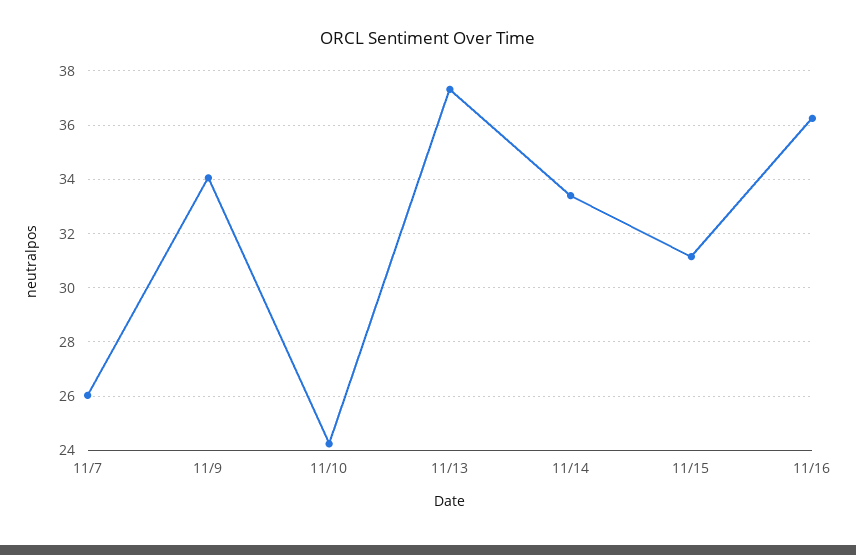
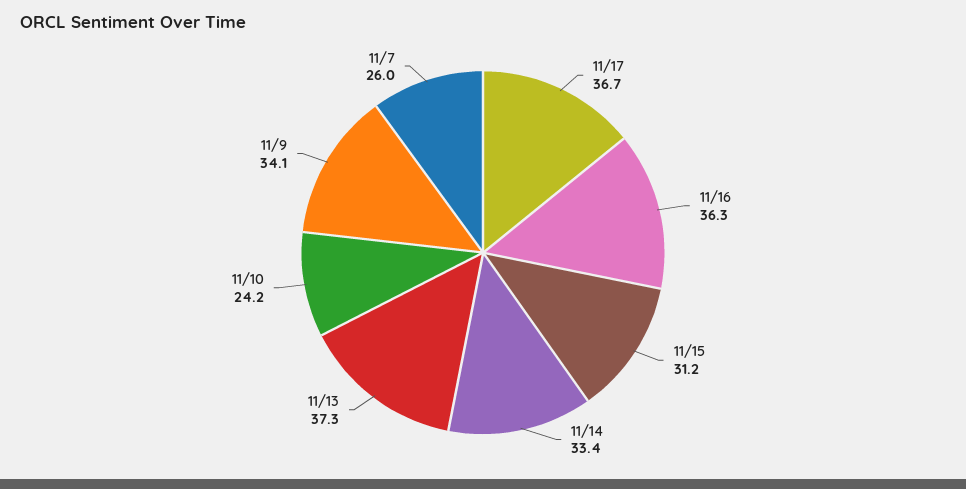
11/17: none -> 36.7

